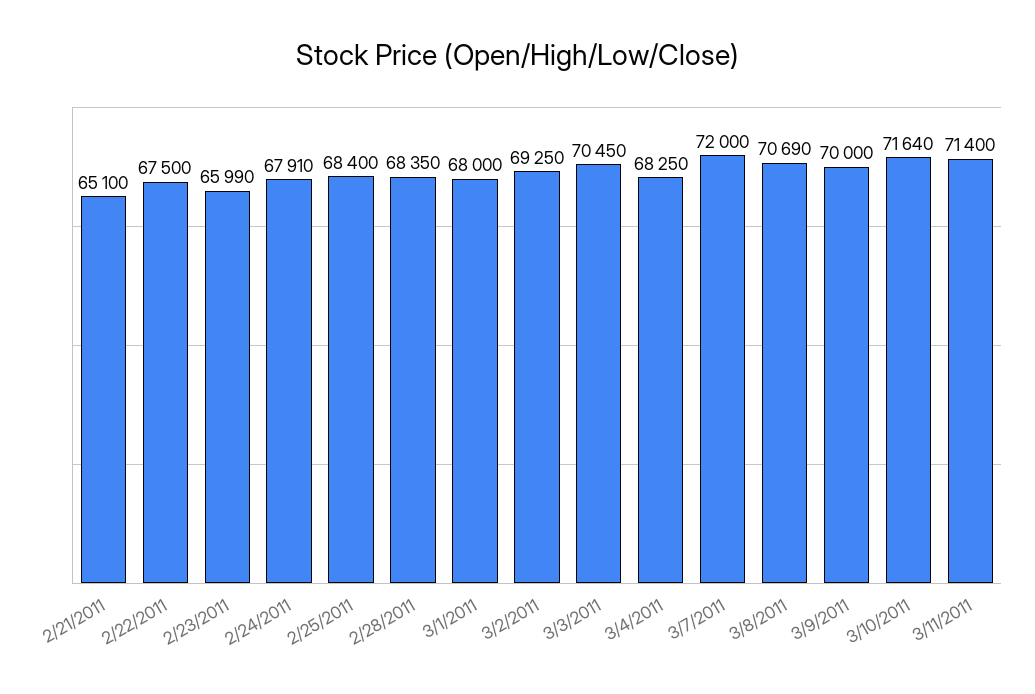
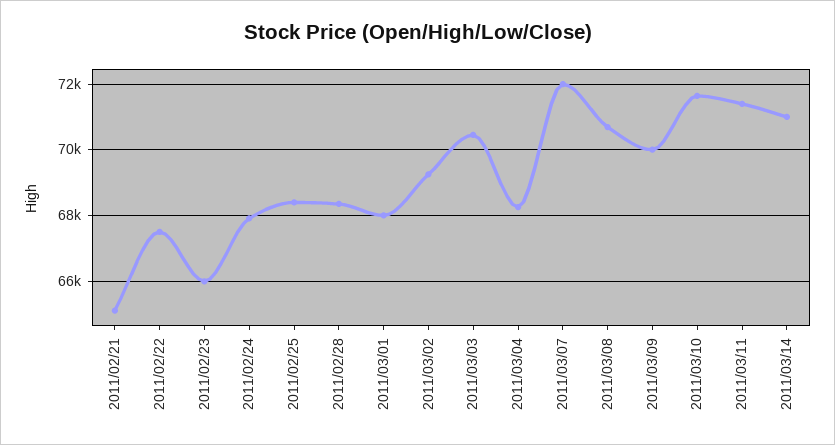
2011/03/14: none -> 71000

